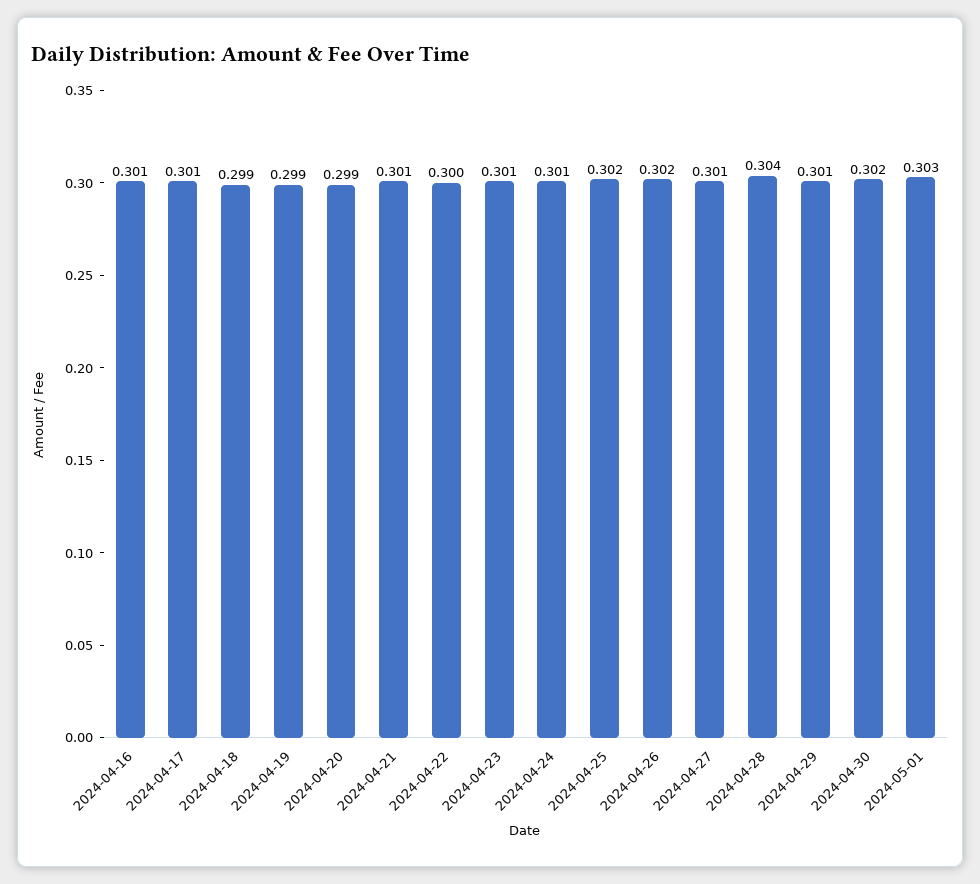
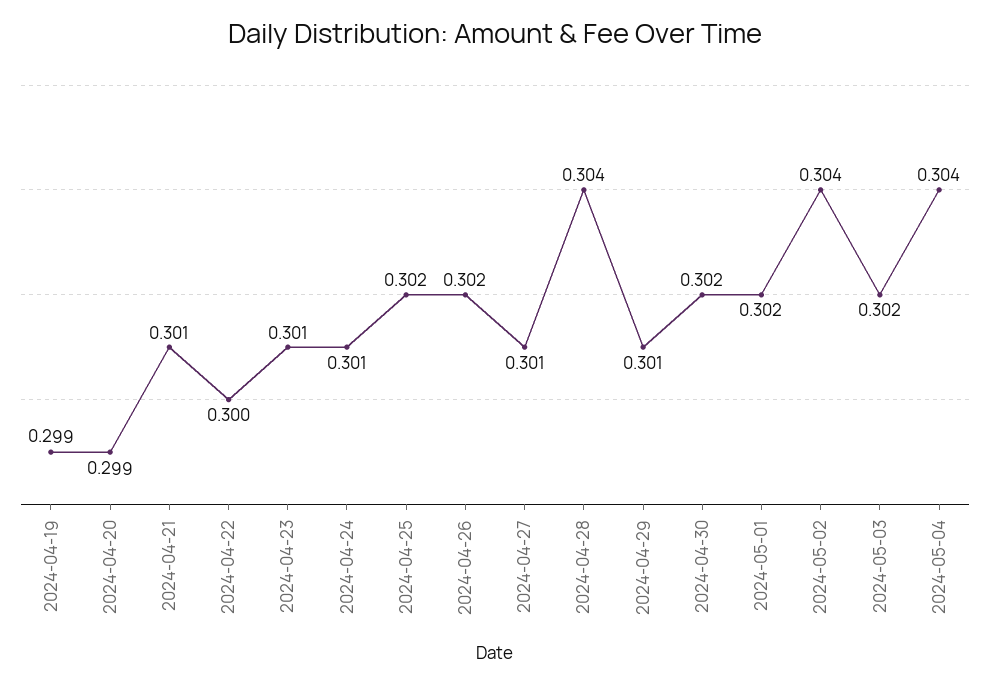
2024-04-16: 0.301 -> none
2024-04-17: 0.301 -> none
2024-04-18: 0.299 -> none
2024-05-01: 0.303 -> 0.302
2024-05-02: none -> 0.304
2024-05-03: none -> 0.302
2024-05-04: none -> 0.304

